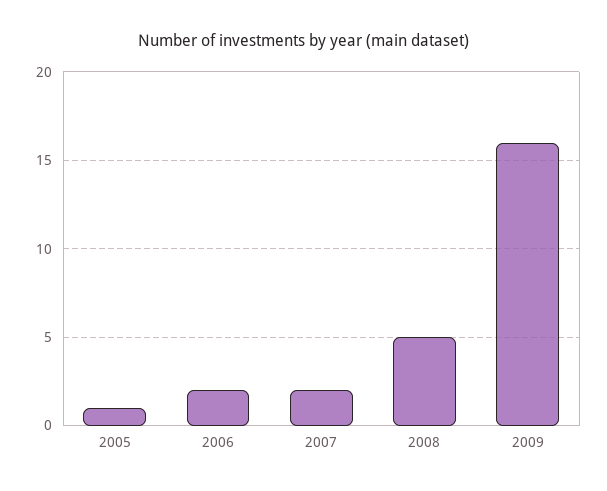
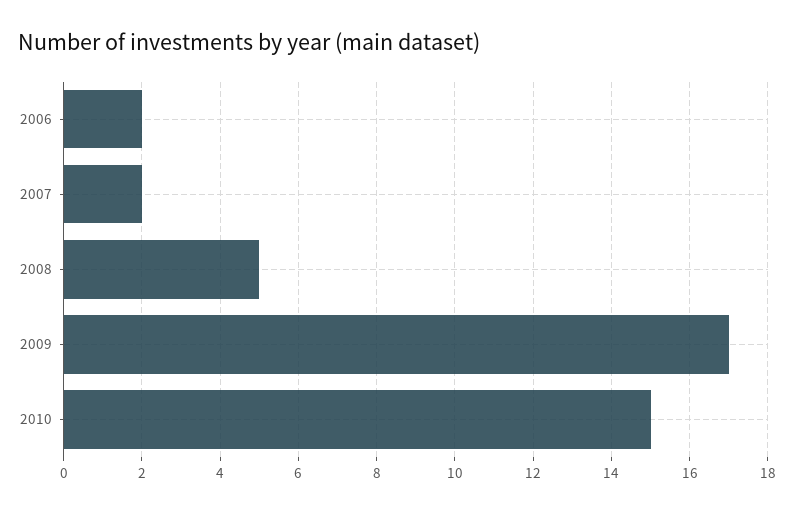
2005: 1 -> none
2009: 16 -> 17
2010: none -> 15

